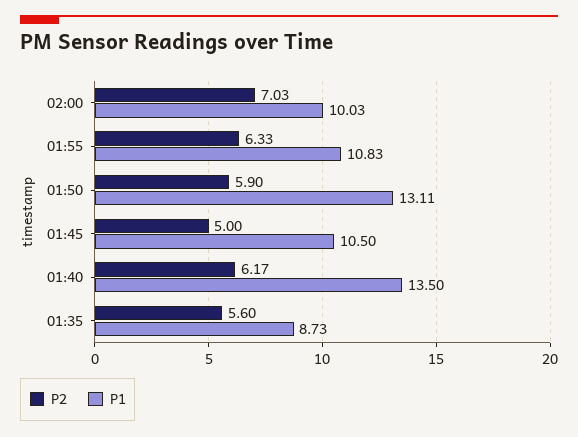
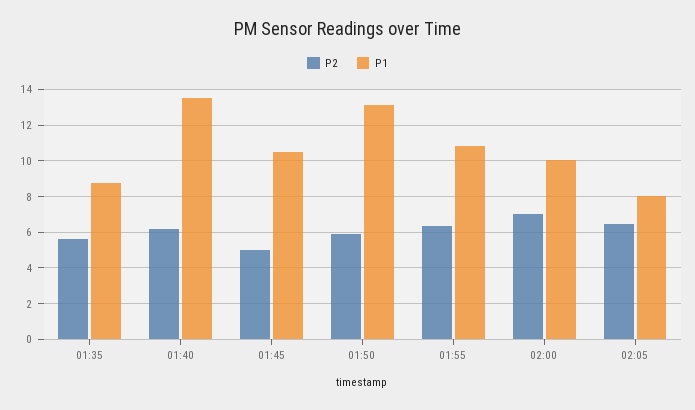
P2, 02:05: none -> 6.5
P1, 02:05: none -> 8

